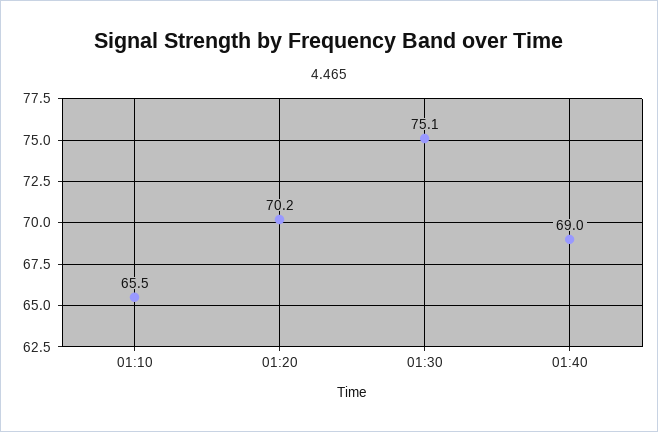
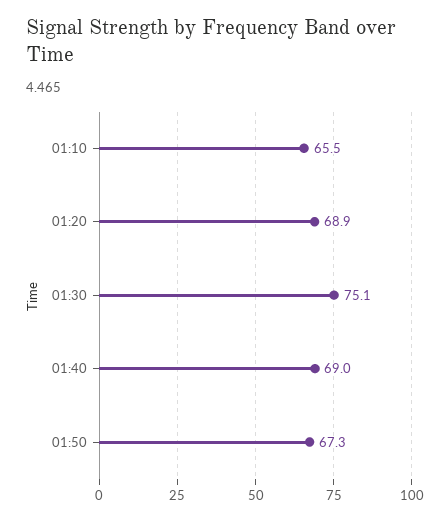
01:20: 70.2 -> 68.9
01:50: none -> 67.3

